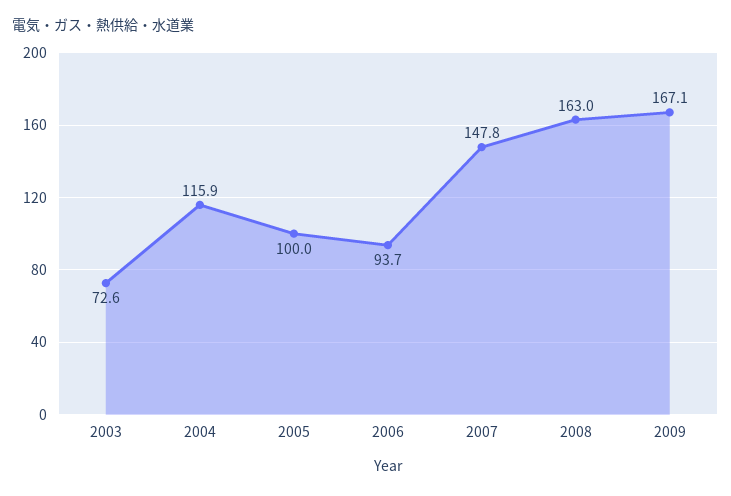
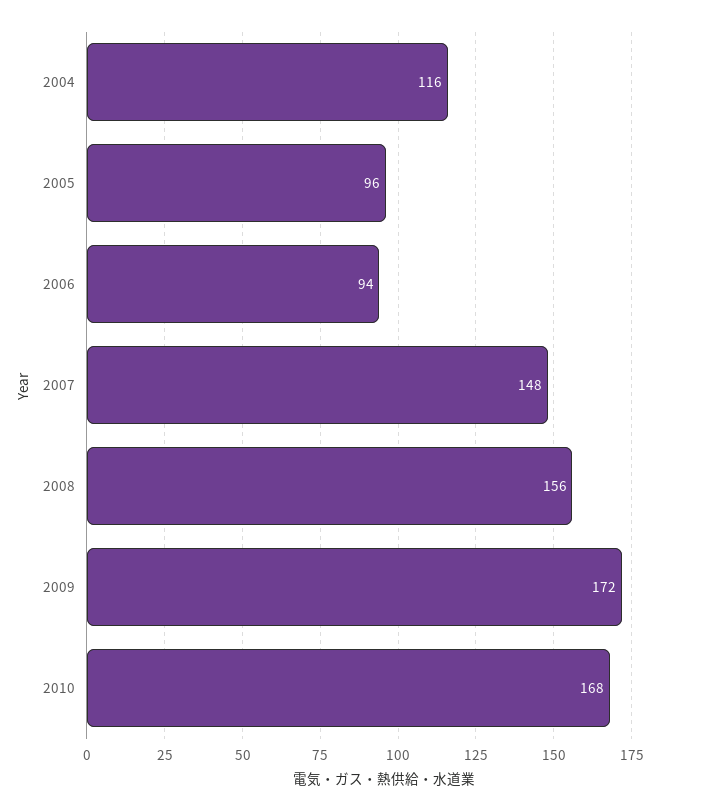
2003: 72.6 -> none
2005: 100 -> 96
2008: 163 -> 156
2009: 167.1 -> 172
2010: none -> 168

